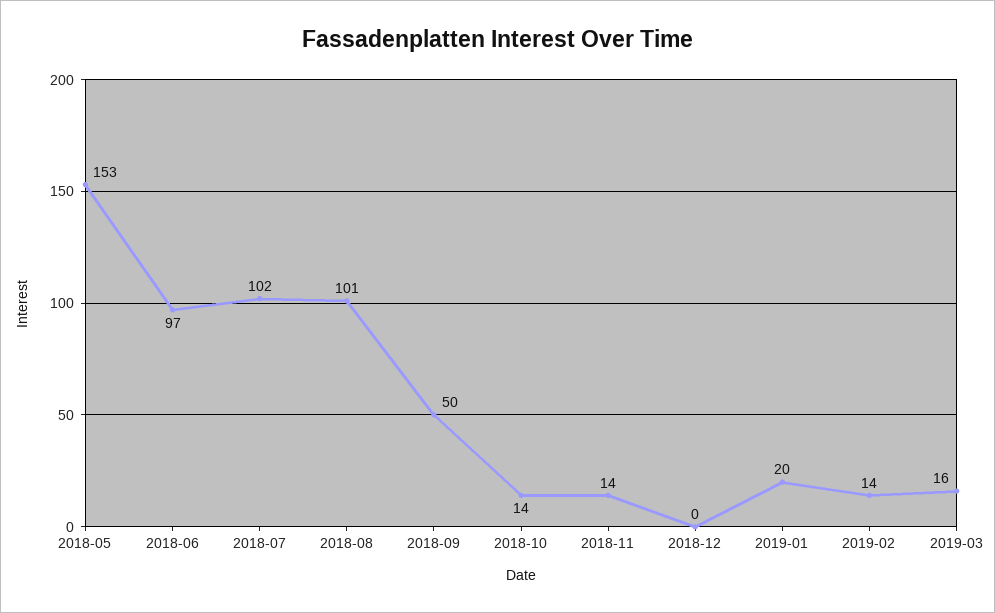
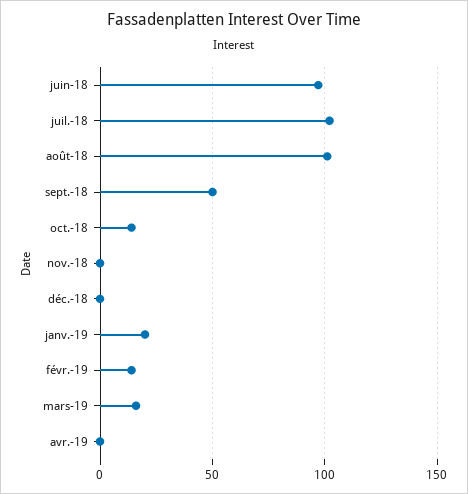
2018-05: 153 -> none
2018-11: 14 -> 0
avr.-19: none -> 0

